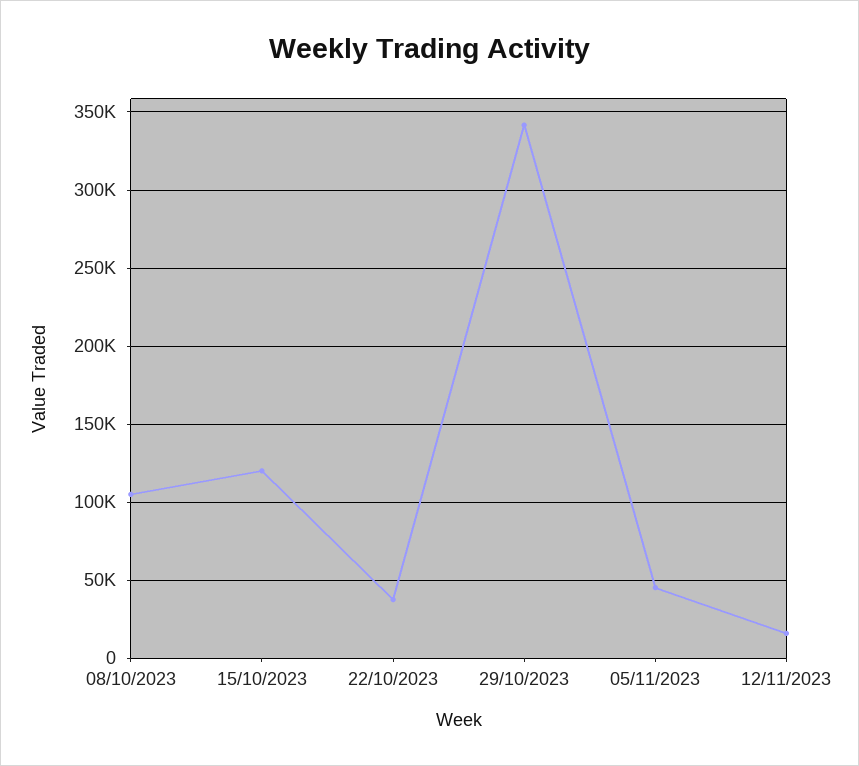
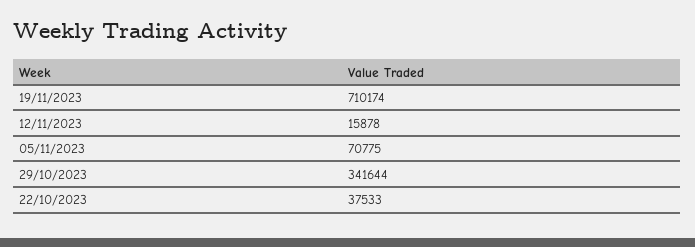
08/10/2023: 105000 -> none
15/10/2023: 120000 -> none
05/11/2023: 45000 -> 70775
19/11/2023: none -> 710174

